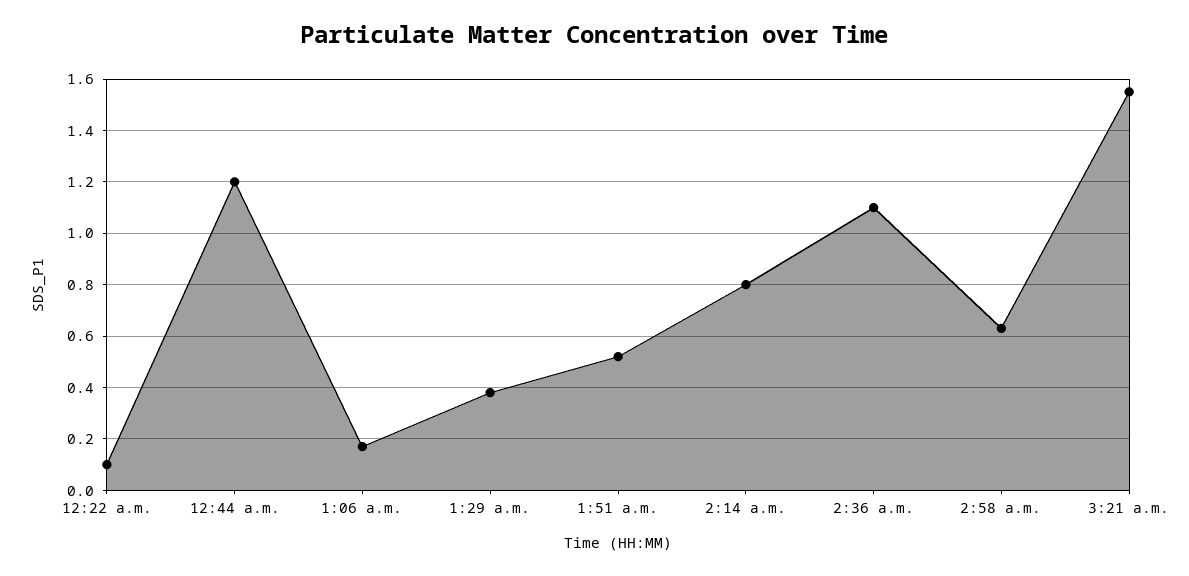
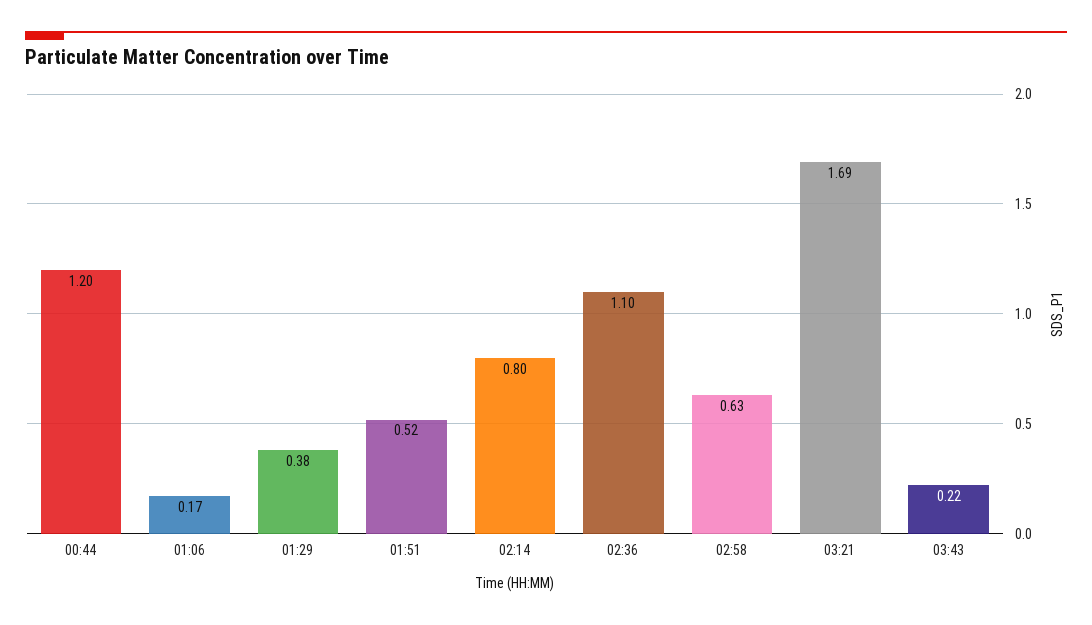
12:22 a.m.: 0.1 -> none
3:21 a.m.: 1.55 -> 1.69
03:43: none -> 0.22

